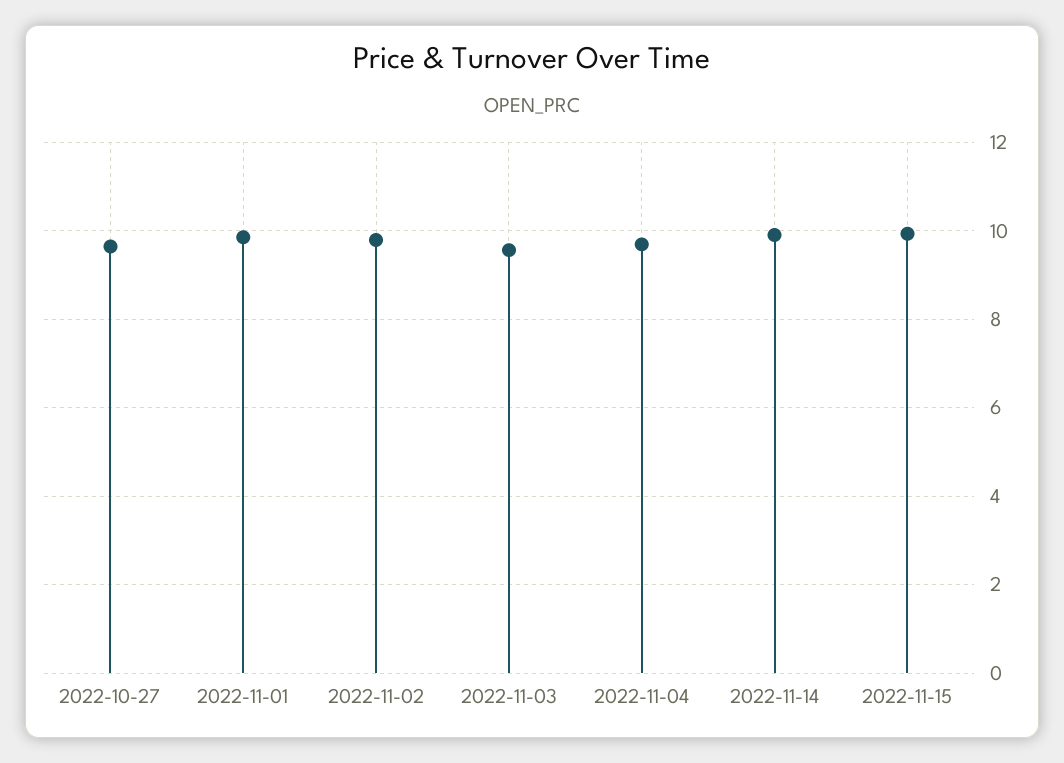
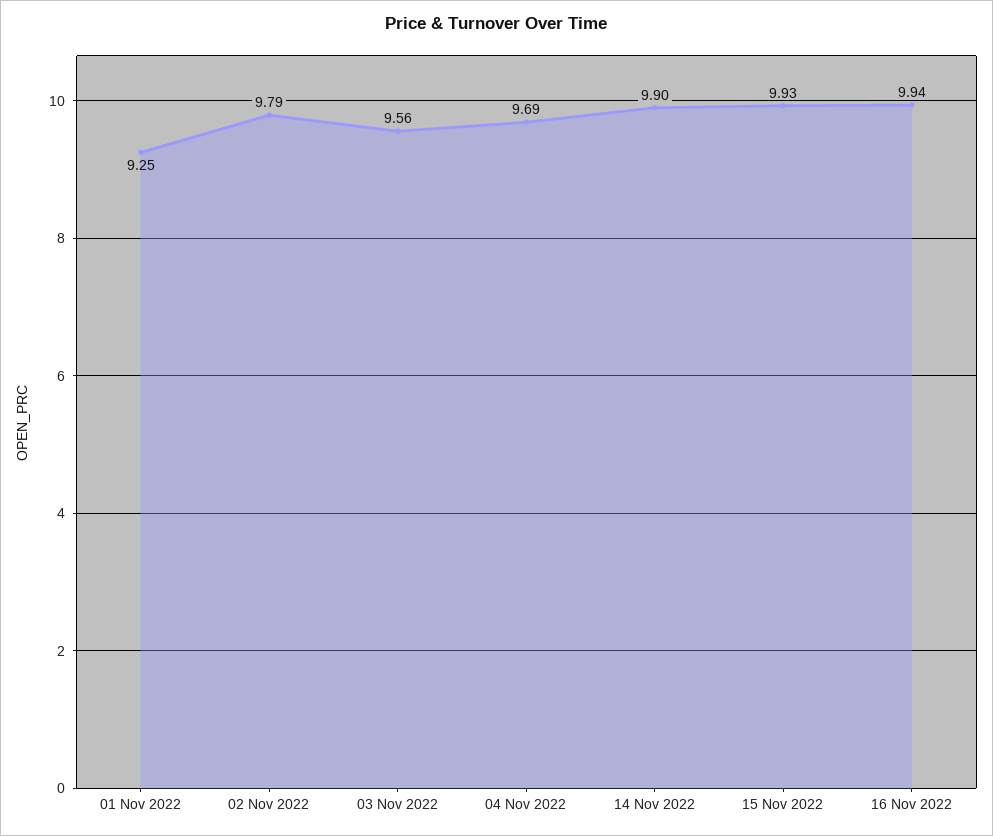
2022-10-27: 9.6 -> none
2022-11-01: 9.8 -> 9.25
16 Nov 2022: none -> 9.94

